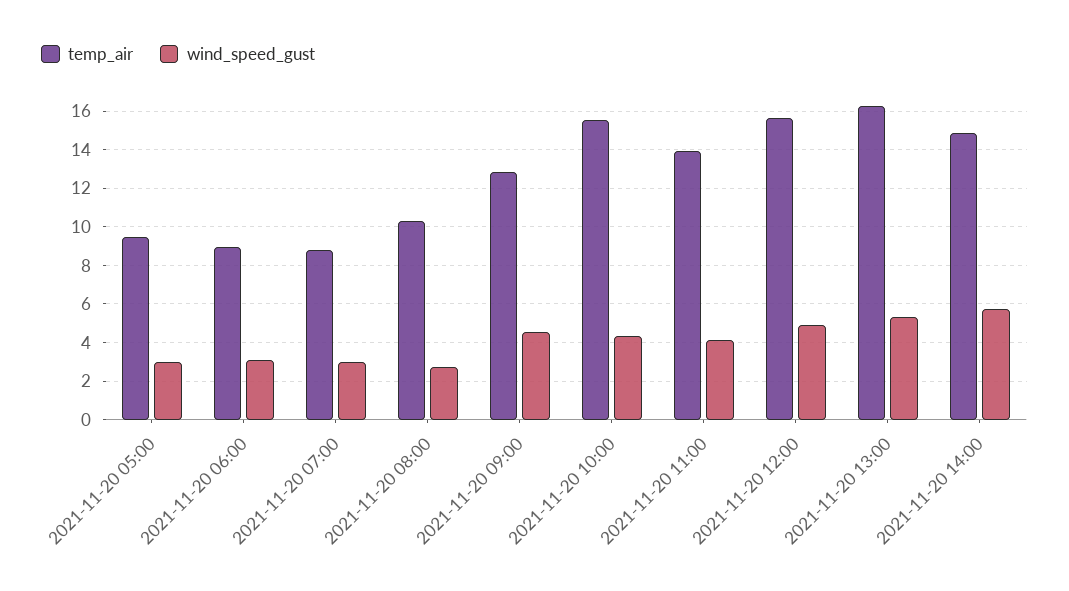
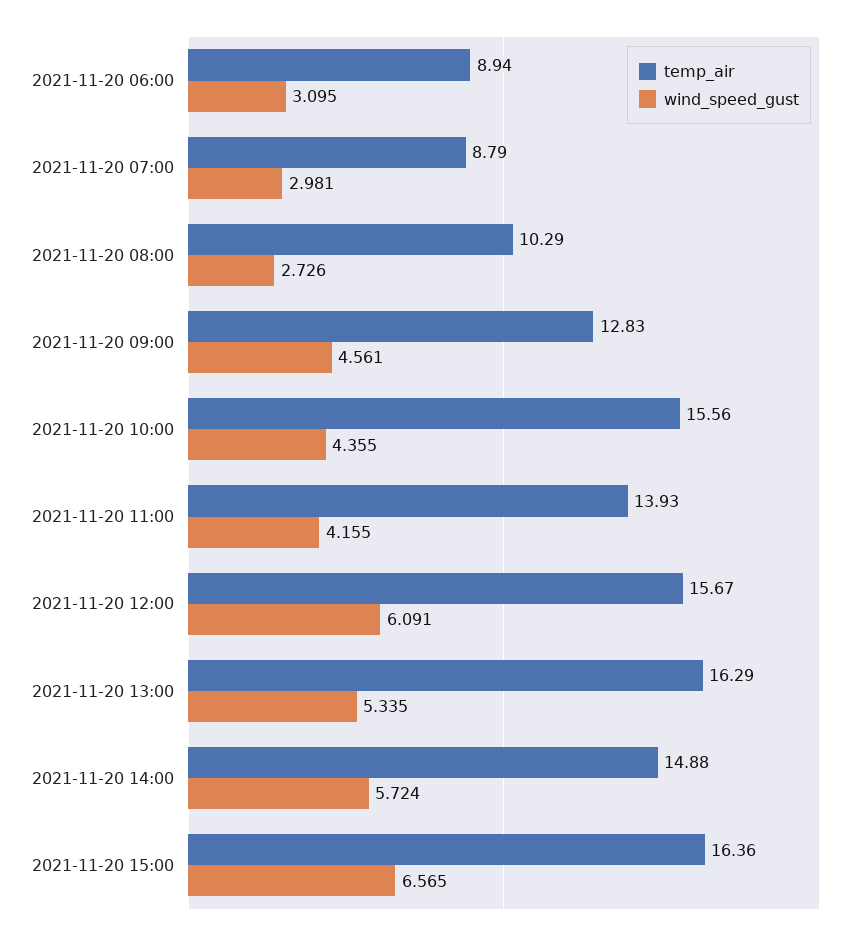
temp_air, 2021-11-20 05:00: 9.5 -> none
wind_speed_gust, 2021-11-20 05:00: 3 -> none
wind_speed_gust, 2021-11-20 12:00: 5 -> 6.091
temp_air, 2021-11-20 15:00: none -> 16.36
wind_speed_gust, 2021-11-20 15:00: none -> 6.565

